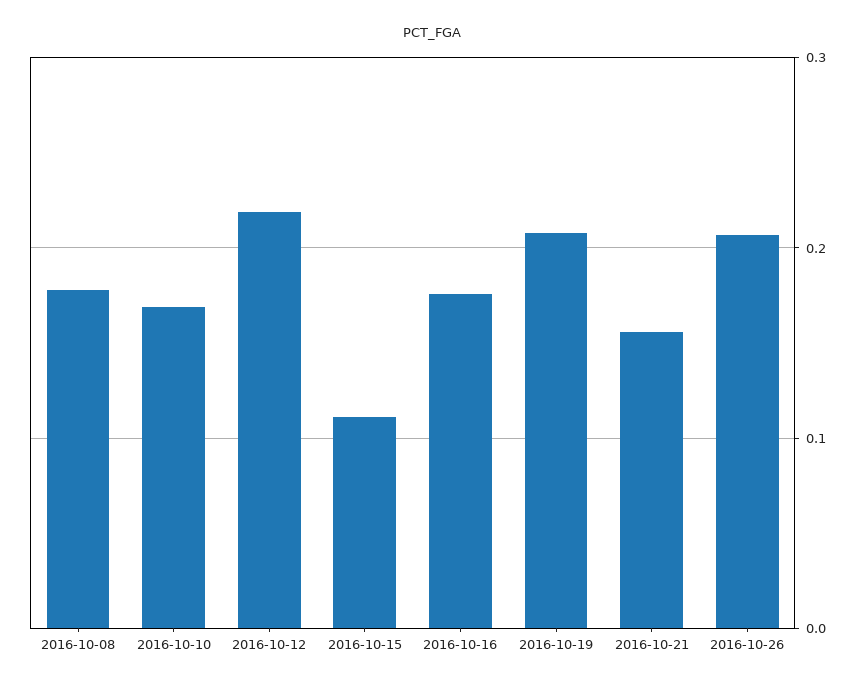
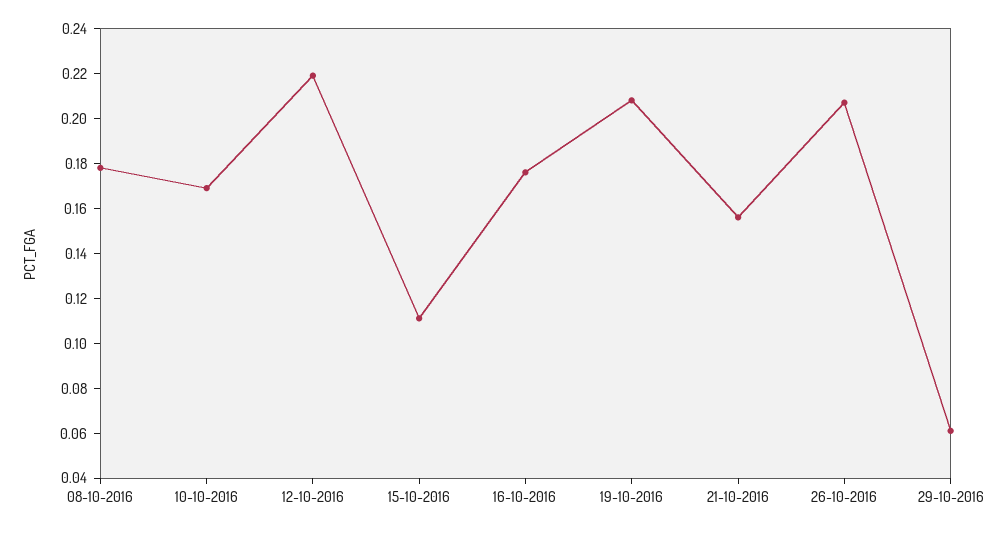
29-10-2016: none -> 0.06

